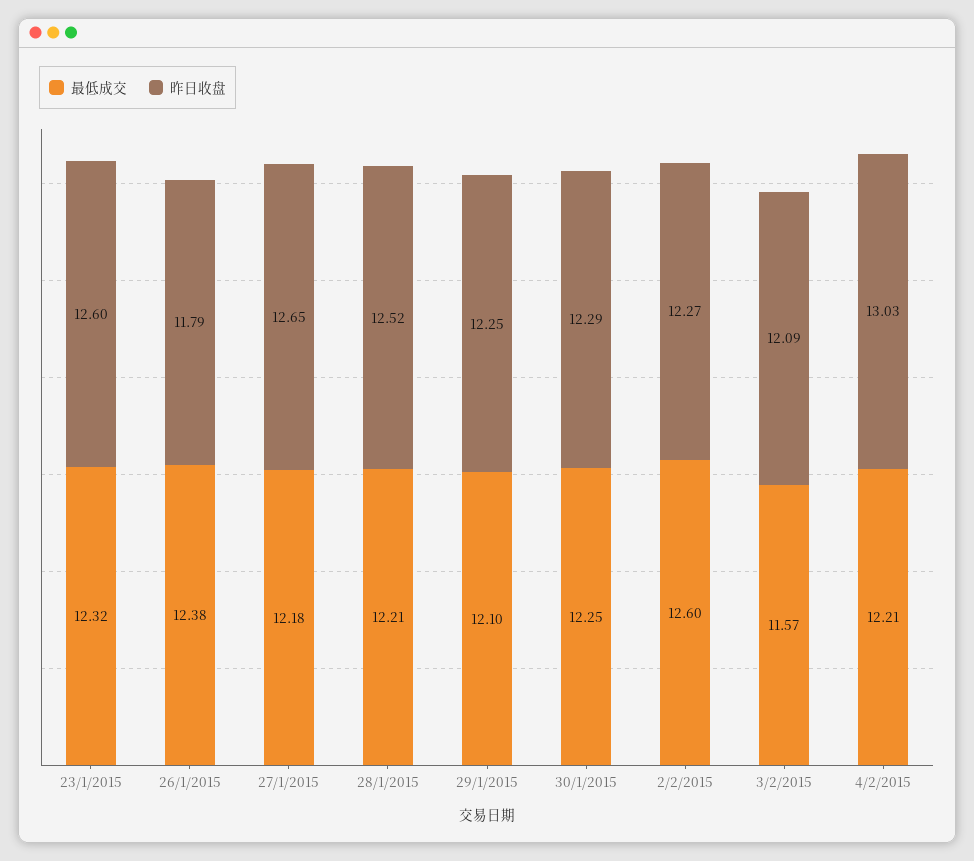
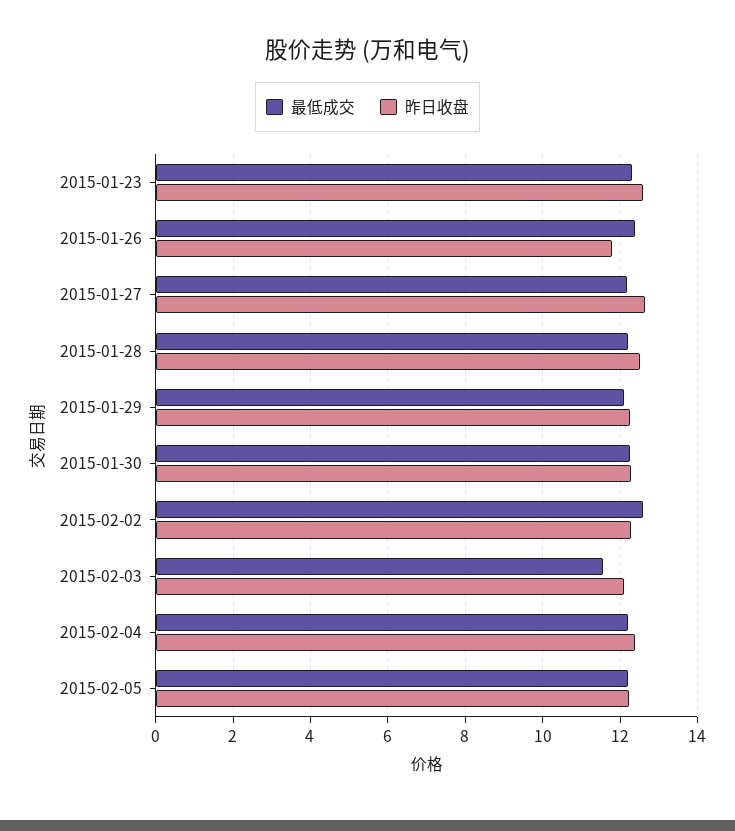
昨日收盘, 4/2/2015: 13.03 -> 12.4
最低成交, 2015-02-05: none -> 12.2
昨日收盘, 2015-02-05: none -> 12.2

